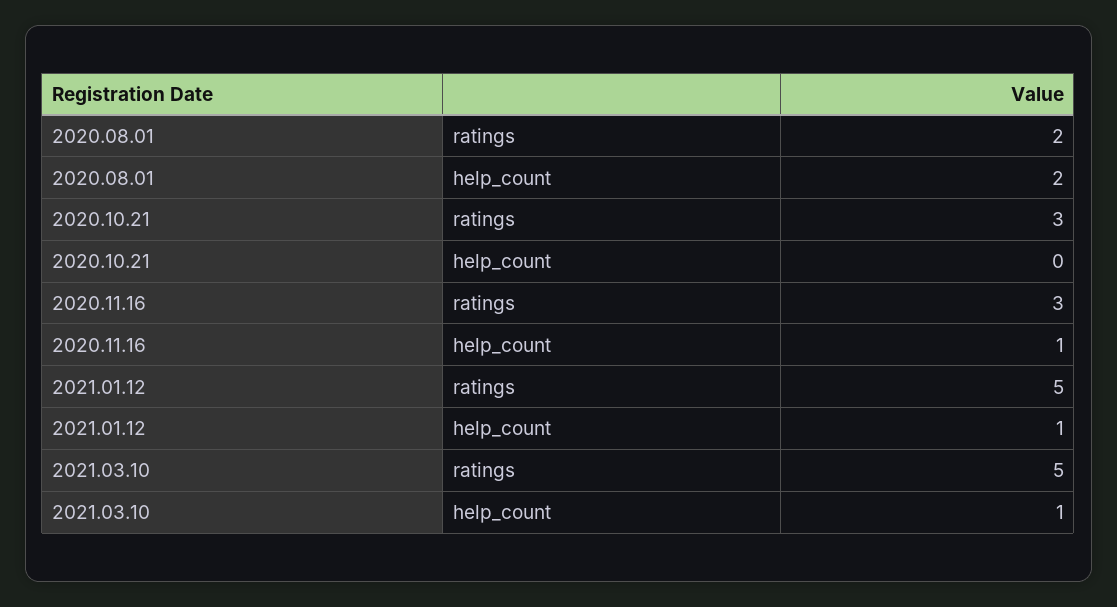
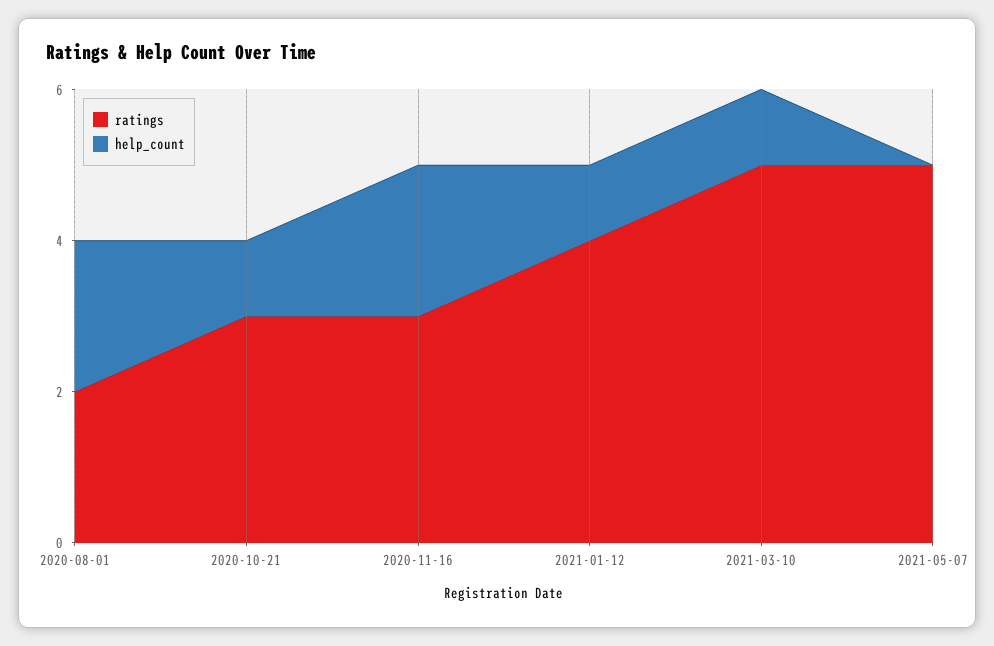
help_count, 2020.10.21: 0 -> 1
help_count, 2020.11.16: 1 -> 2
ratings, 2021.01.12: 5 -> 4
ratings, 2021-05-07: none -> 5
help_count, 2021-05-07: none -> 0

